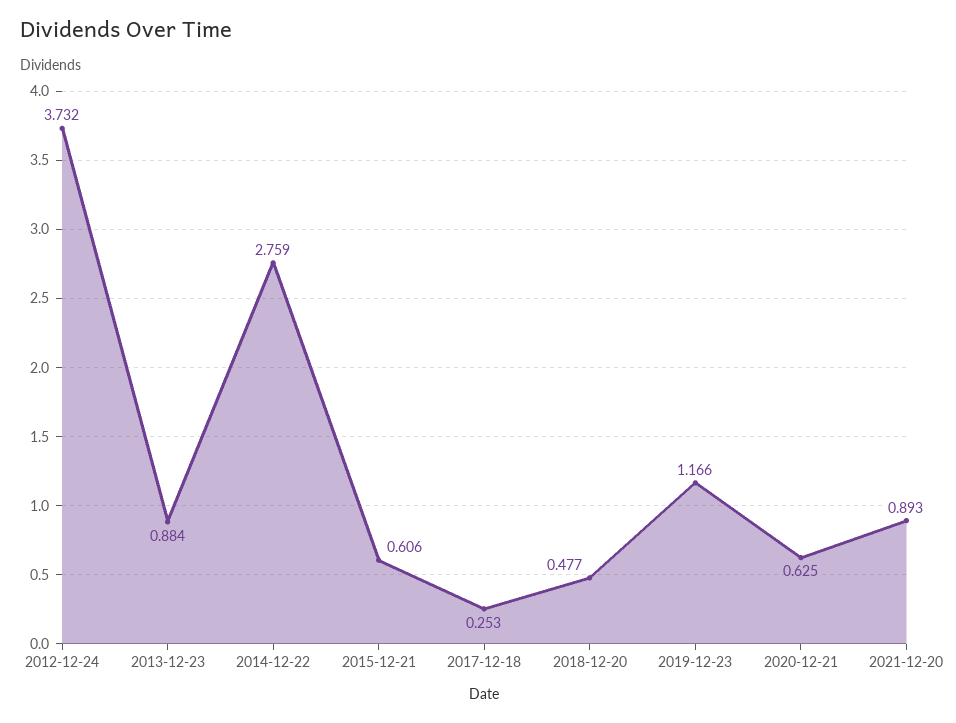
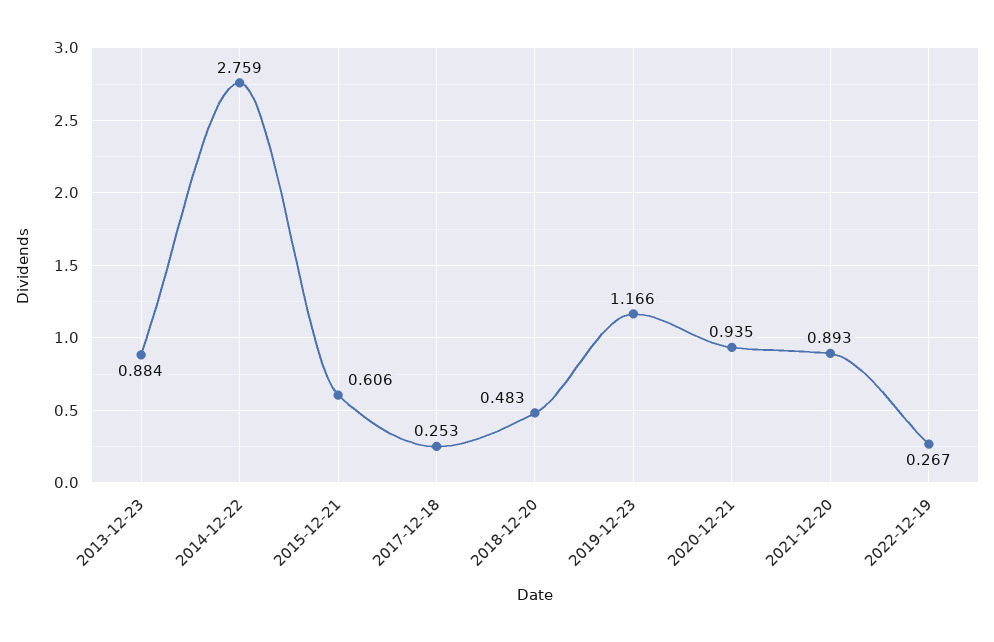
2012-12-24: 3.732 -> none
2018-12-20: 0.477 -> 0.483
2020-12-21: 0.625 -> 0.935
2022-12-19: none -> 0.267

